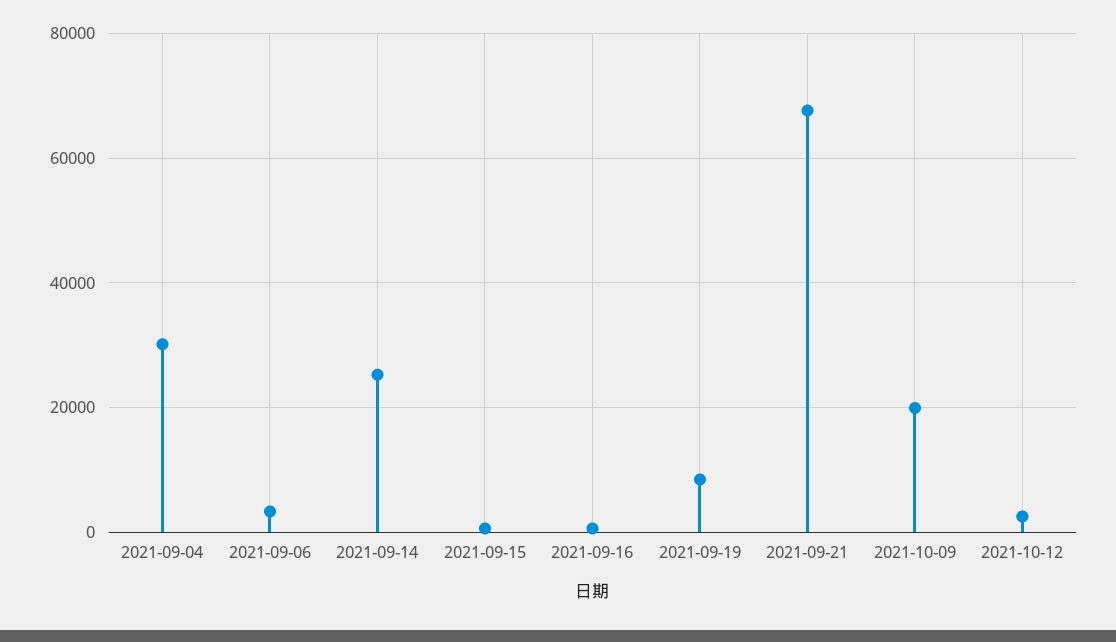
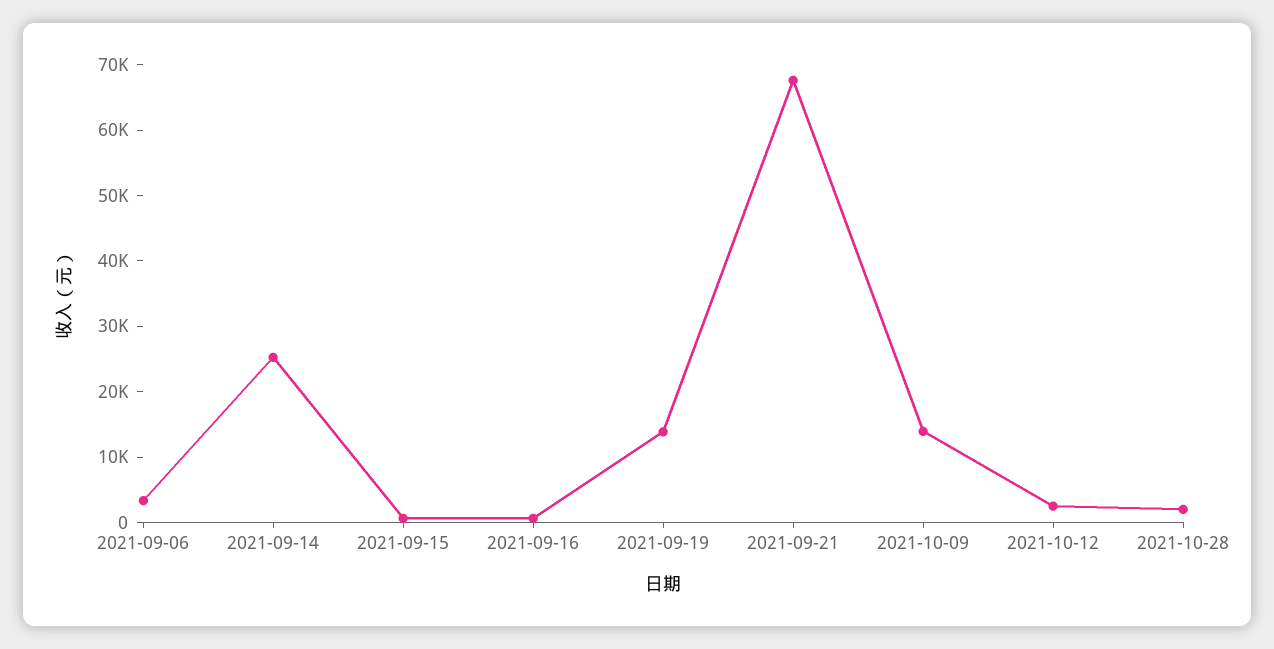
2021-09-04: 30000 -> none
2021-09-19: 8000 -> 14000
2021-10-09: 20000 -> 14000
2021-10-28: none -> 2000

